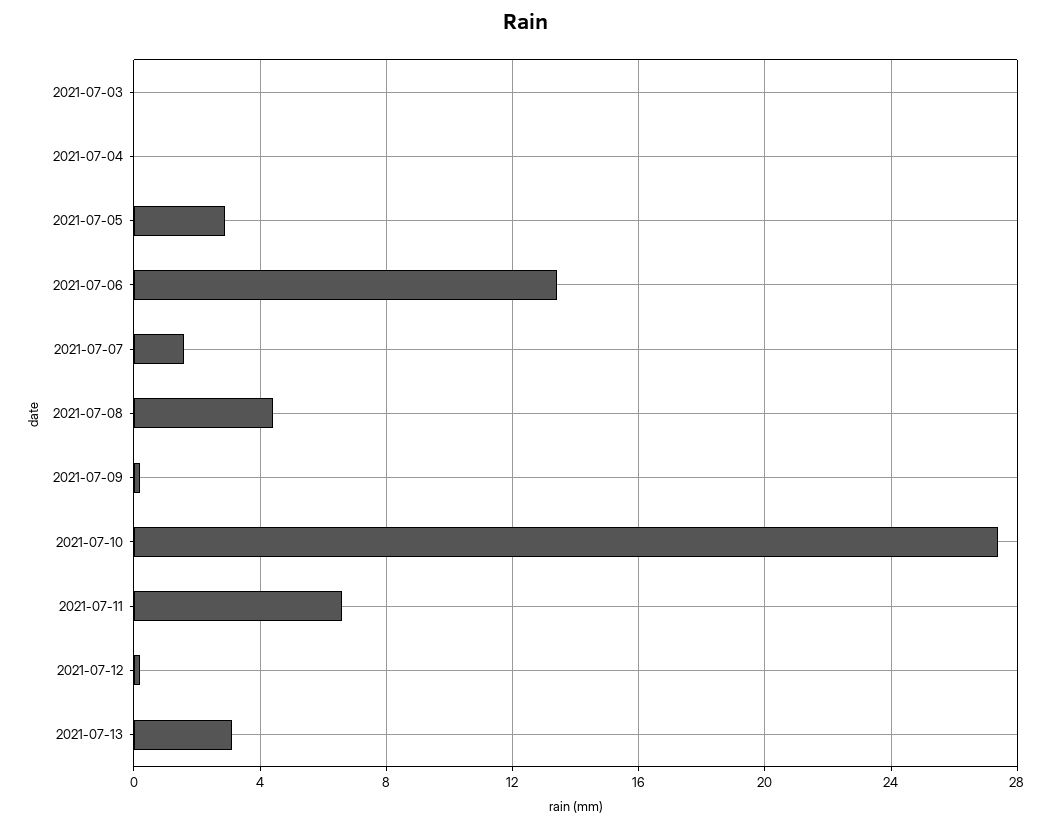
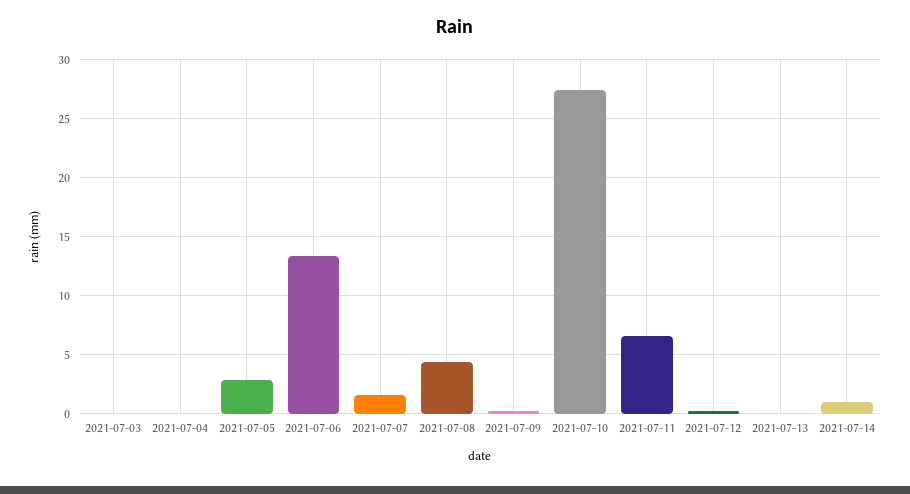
2021-07-13: 3 -> 0
2021-07-14: none -> 1

